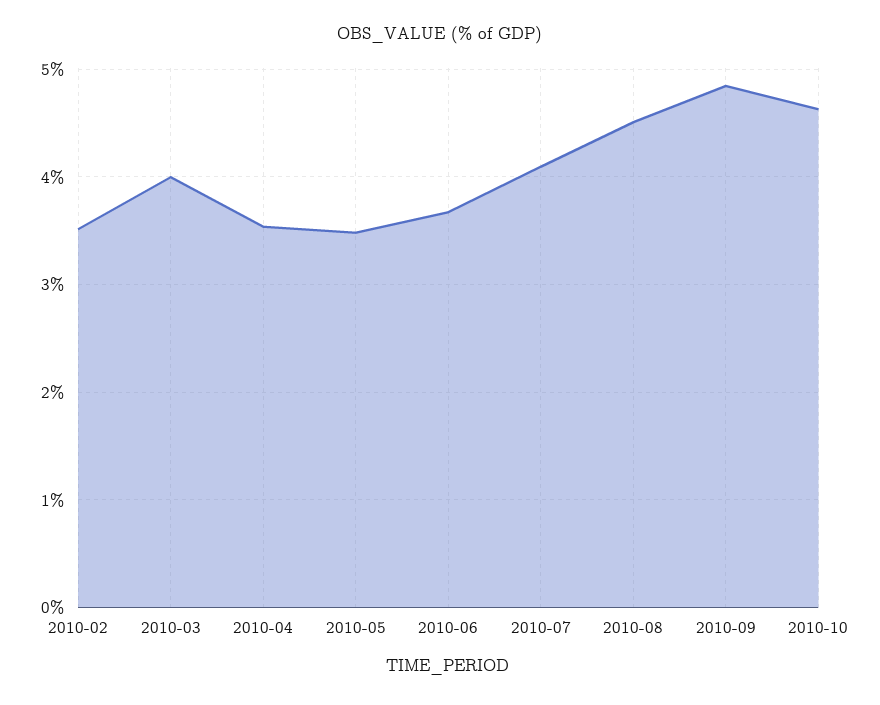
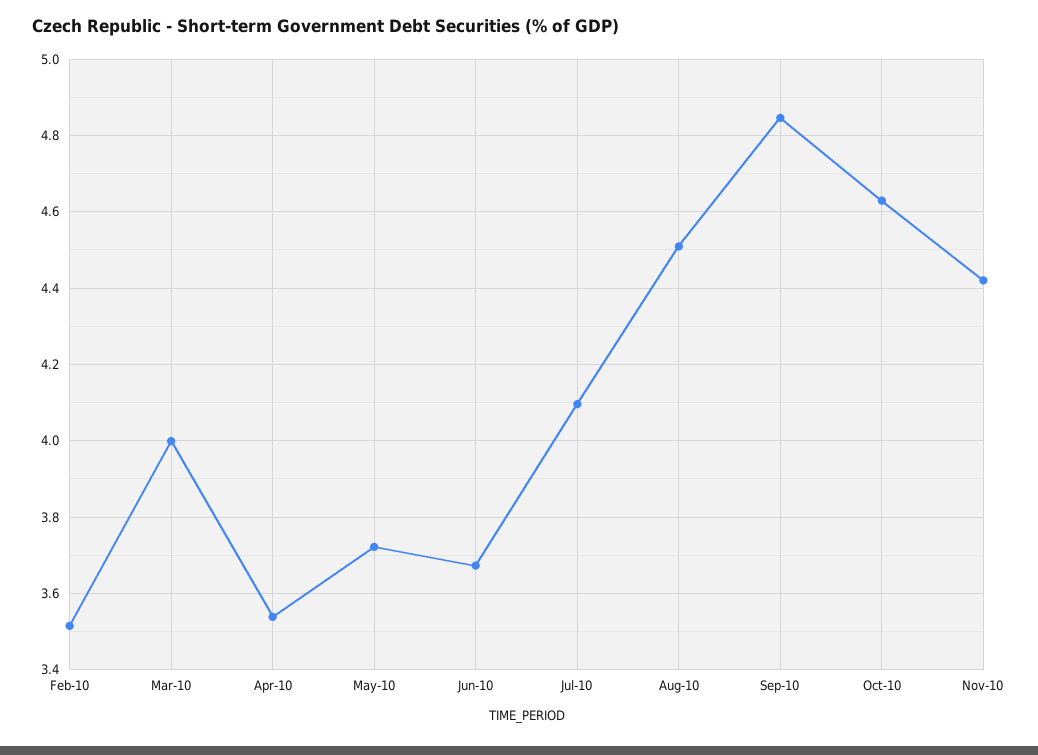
2010-05: 3.5 -> 3.72
Nov-10: none -> 4.42

